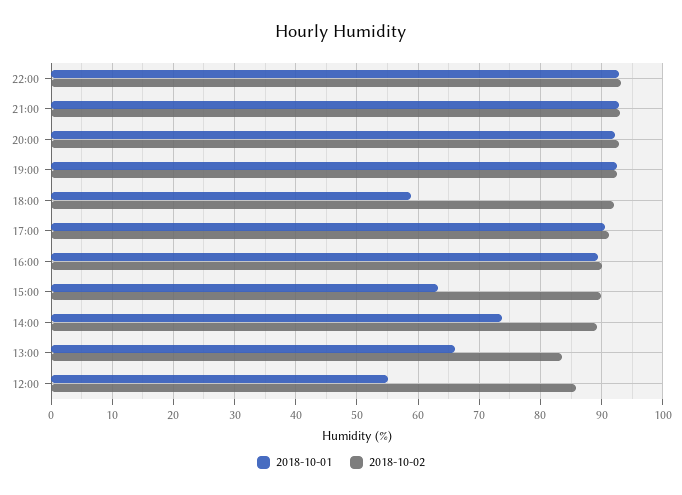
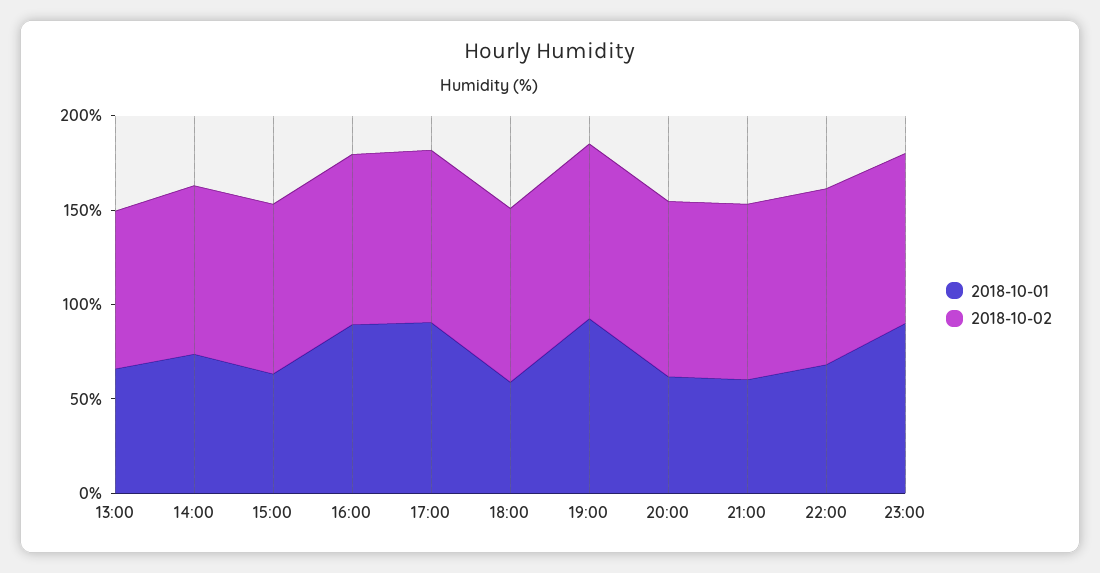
2018-10-01, 22:00: 93 -> 70
2018-10-01, 21:00: 93 -> 60
2018-10-01, 20:00: 92 -> 60
2018-10-01, 12:00: 55 -> none
2018-10-02, 12:00: 86 -> none
2018-10-01, 23:00: none -> 90
2018-10-02, 23:00: none -> 90

